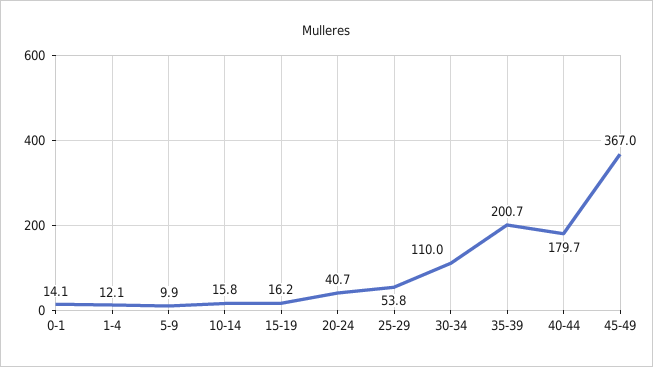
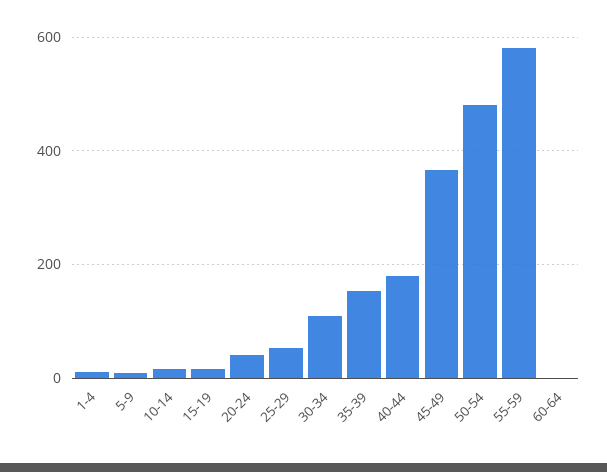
0-1: 14.1 -> none
35-39: 200.7 -> 160
50-54: none -> 480
55-59: none -> 580
60-64: none -> 0

